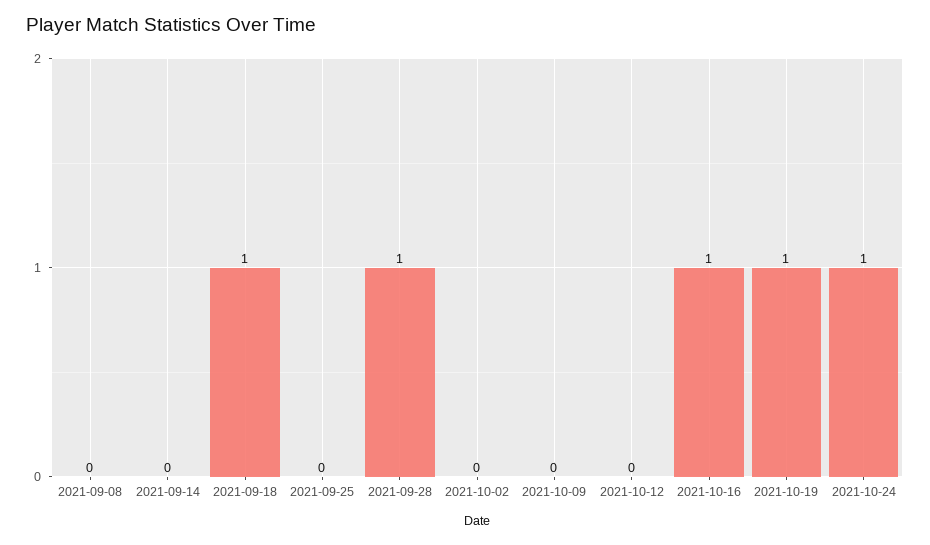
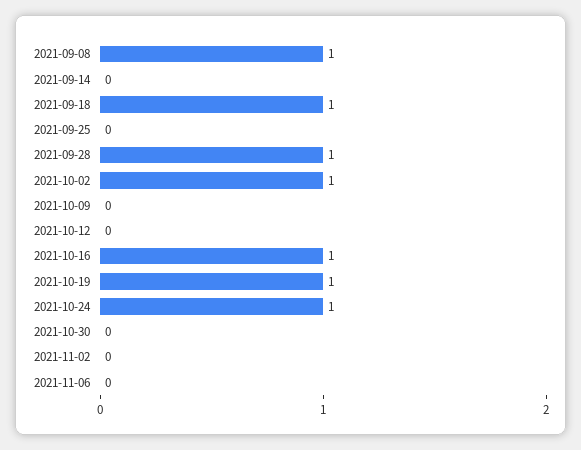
2021-09-08: 0 -> 1
2021-10-02: 0 -> 1
2021-10-30: none -> 0
2021-11-02: none -> 0
2021-11-06: none -> 0

